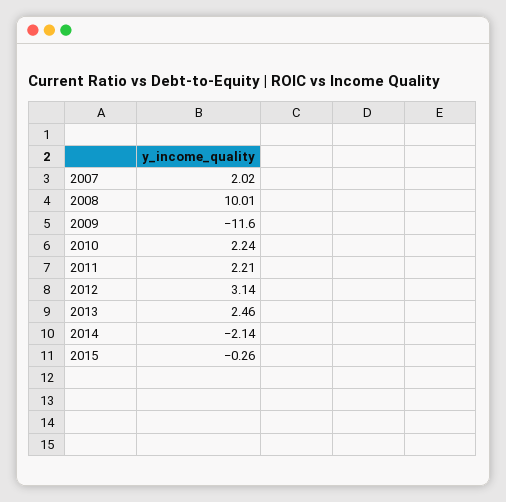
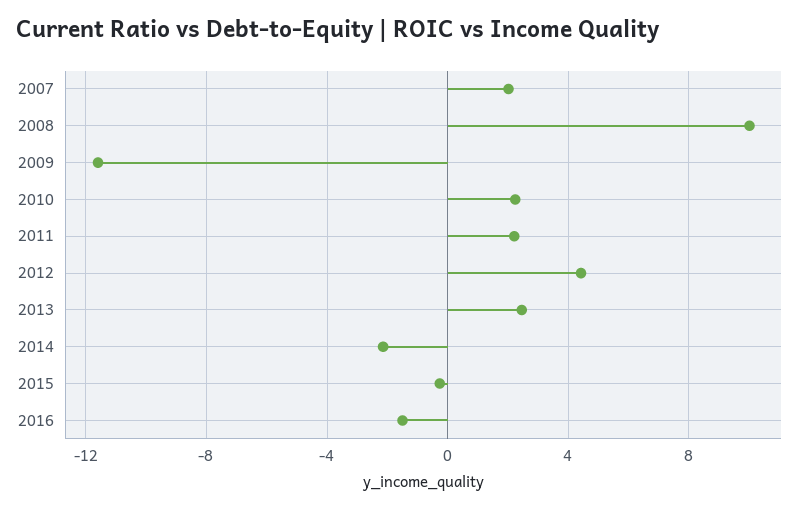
2012: 3.14 -> 4.5
2016: none -> -1.5

